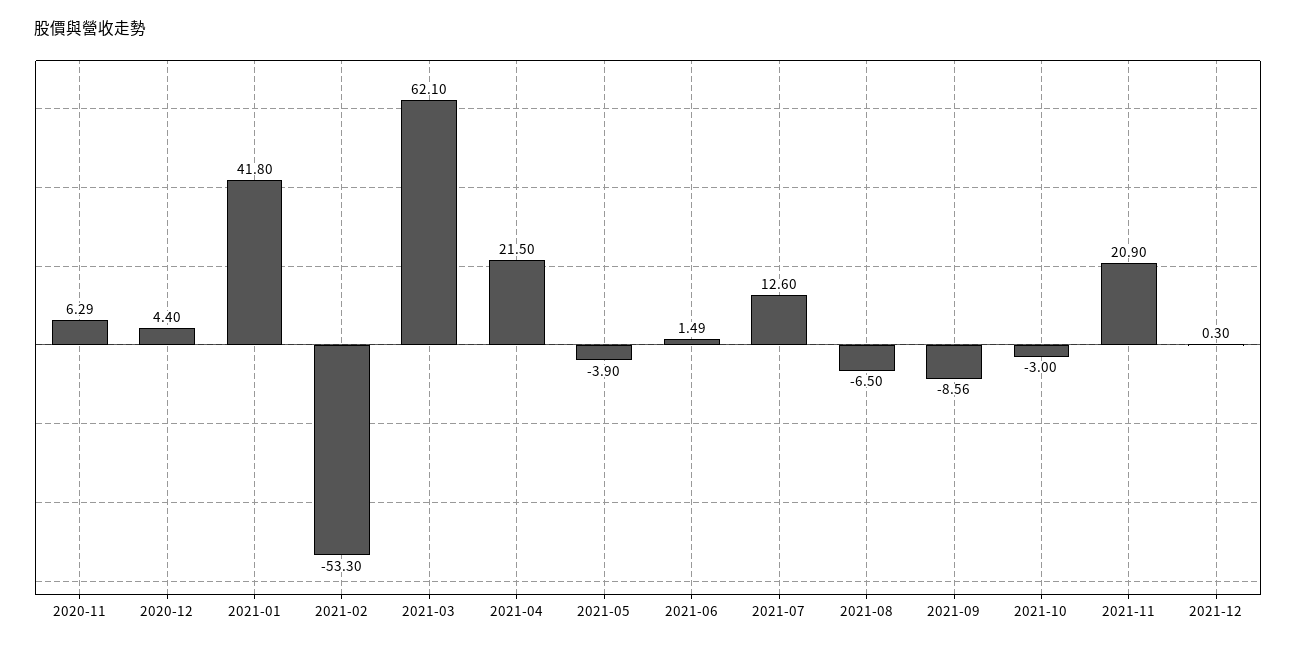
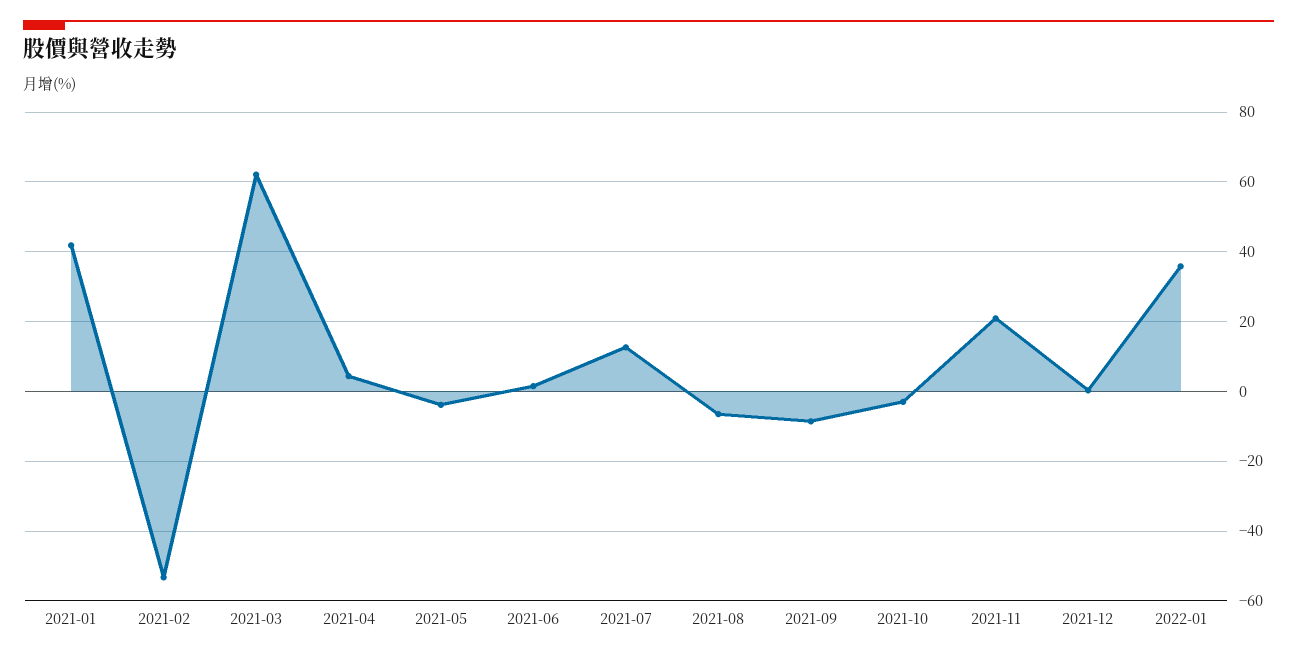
2020-11: 6.29 -> none
2020-12: 4.4 -> none
2021-04: 21.5 -> 4
2022-01: none -> 36

